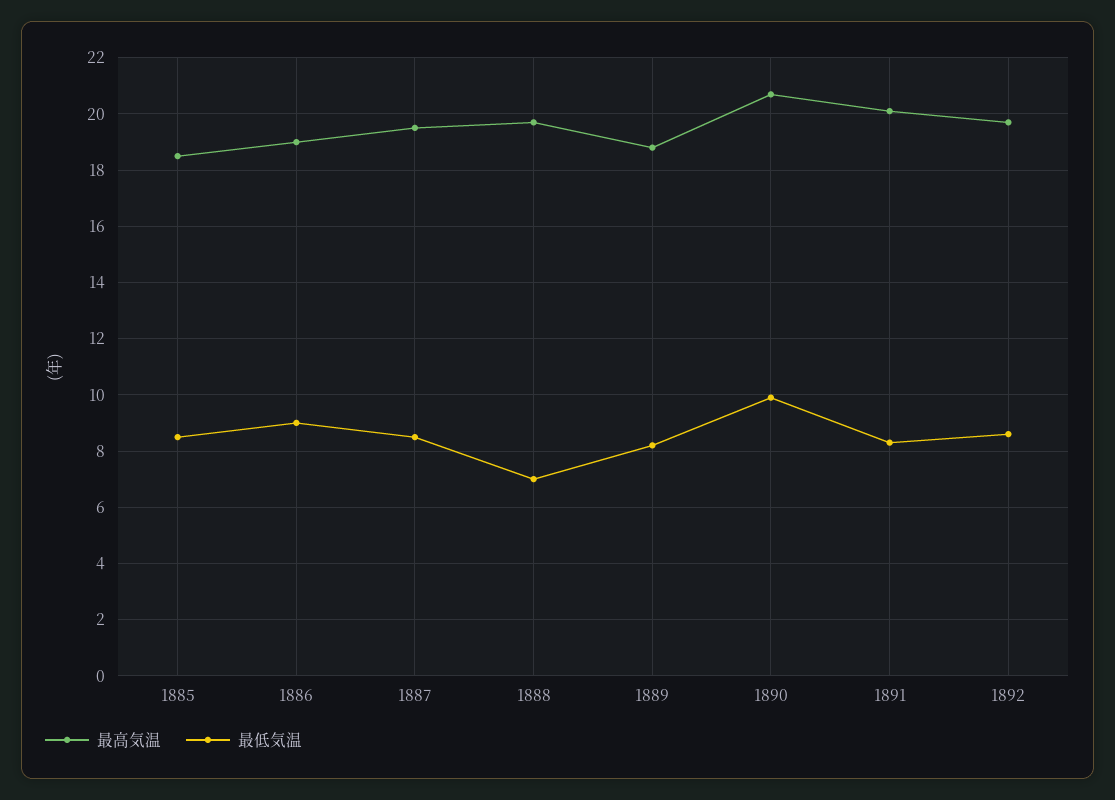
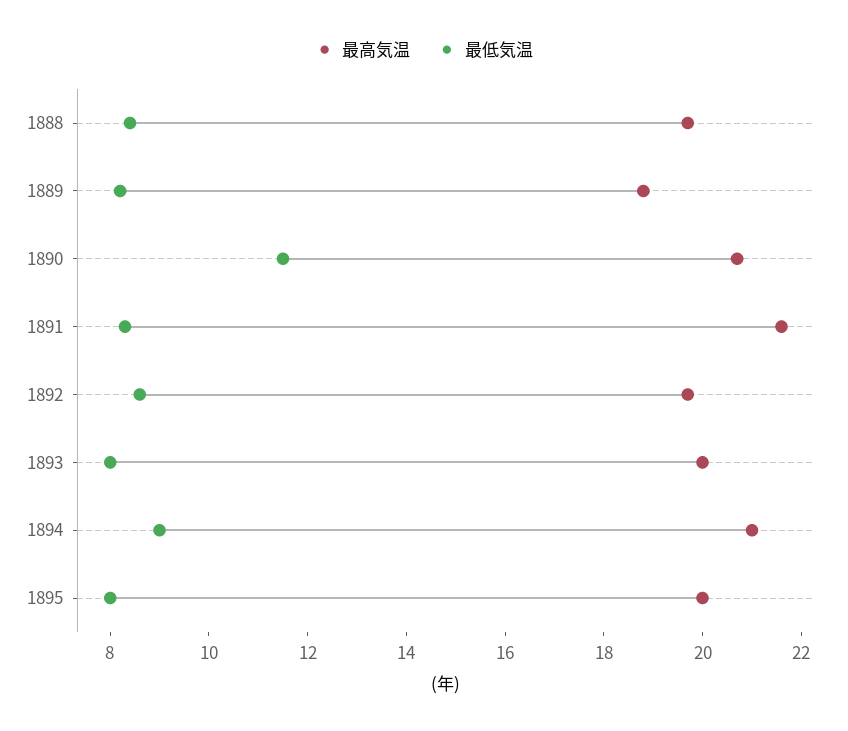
最高気温, 1885: 18.5 -> none
最低気温, 1885: 8.5 -> none
最高気温, 1886: 19 -> none
最低気温, 1886: 9 -> none
最高気温, 1887: 19.5 -> none
最低気温, 1887: 8.5 -> none
最低気温, 1888: 7 -> 8.5
最低気温, 1890: 10 -> 11.5
最高気温, 1891: 20 -> 21.5
最高気温, 1893: none -> 20
最低気温, 1893: none -> 8
最高気温, 1894: none -> 21
最低気温, 1894: none -> 9
最高気温, 1895: none -> 20
最低気温, 1895: none -> 8

